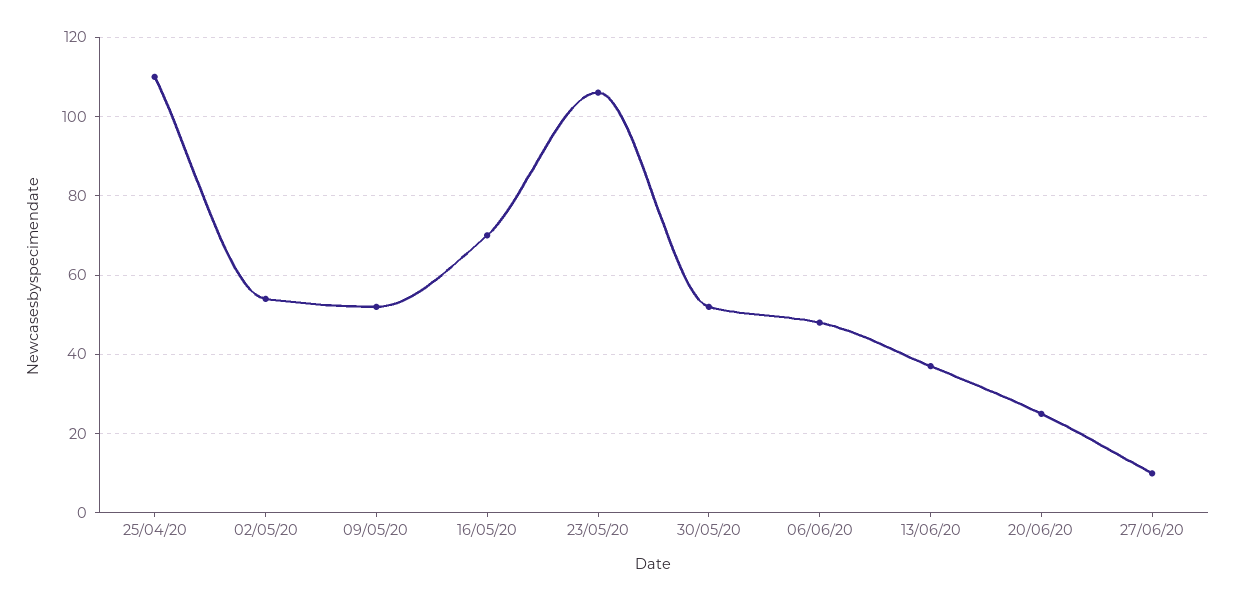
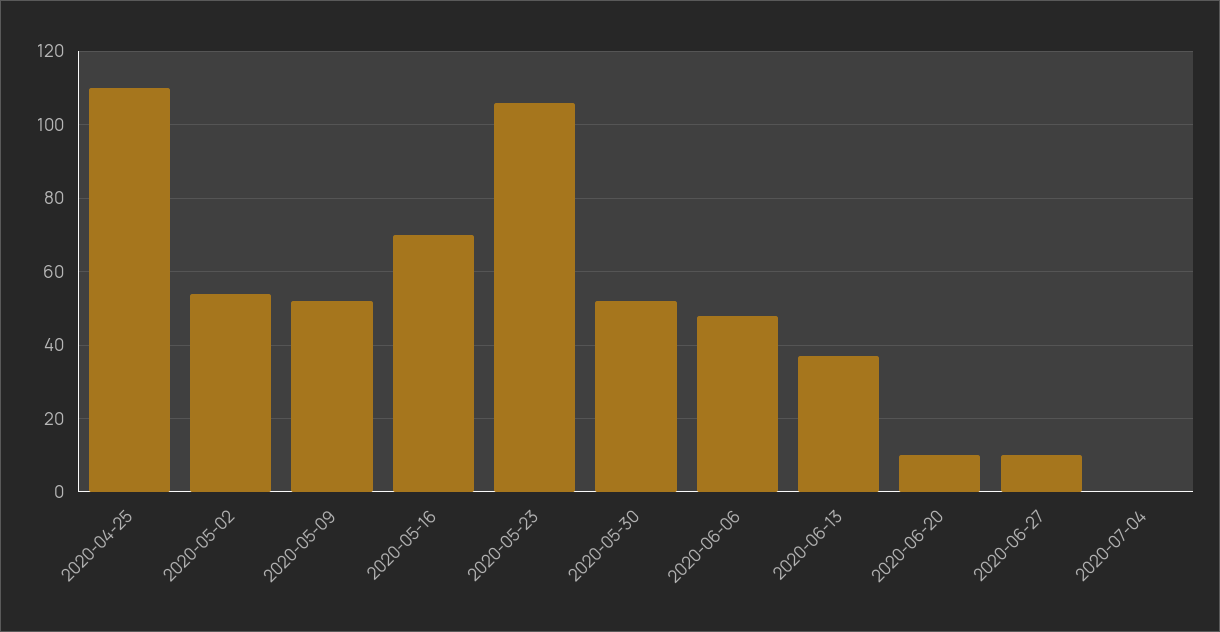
20/06/20: 25 -> 10
2020-07-04: none -> 0

